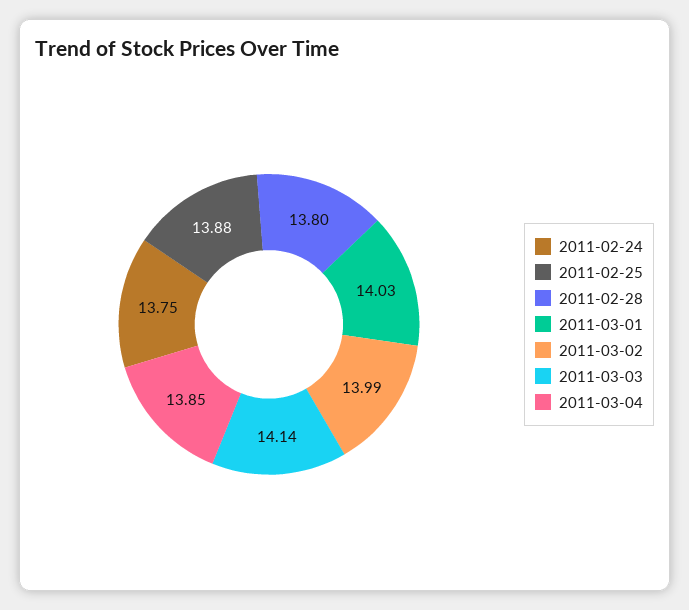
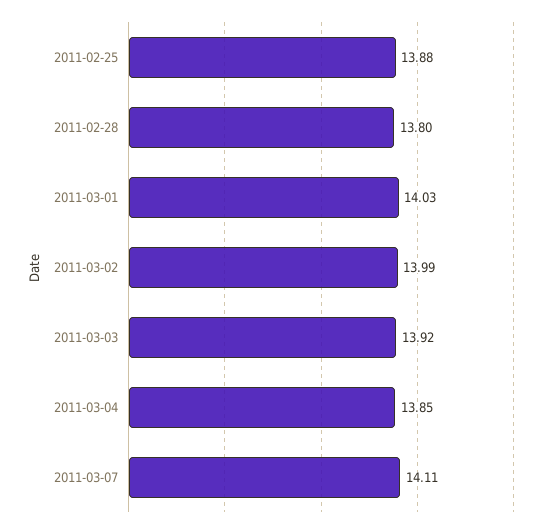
2011-02-24: 13.75 -> none
2011-03-03: 14.14 -> 13.92
2011-03-07: none -> 14.11

